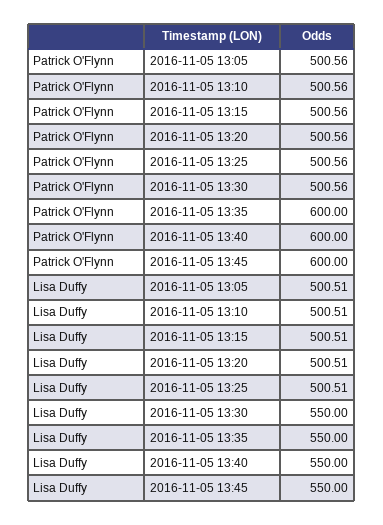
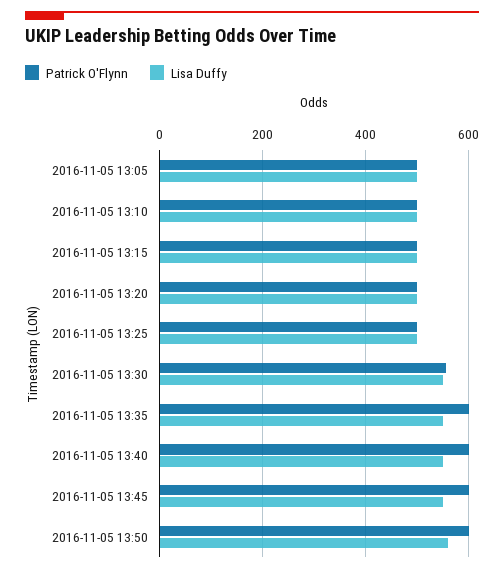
Patrick O'Flynn, 2016-11-05 13:30: 500.56 -> 560
Patrick O'Flynn, 2016-11-05 13:50: none -> 600
Lisa Duffy, 2016-11-05 13:50: none -> 560

